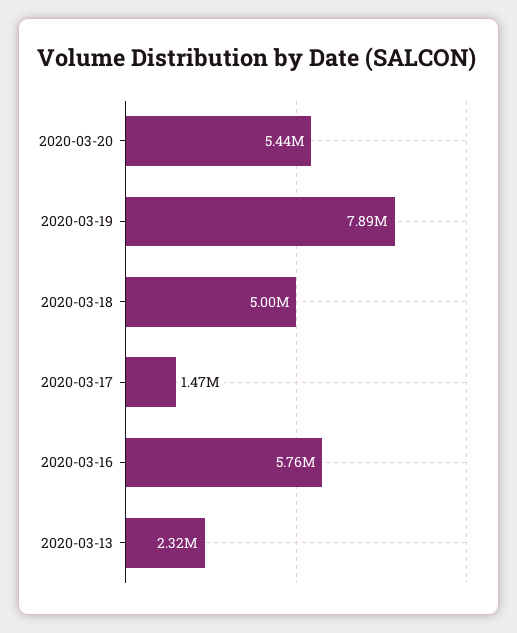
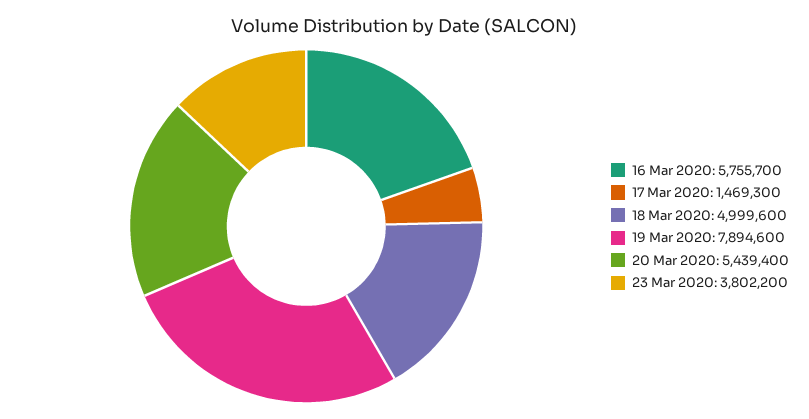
2020-03-13: 2320000 -> none
23 Mar 2020: none -> 3802200

